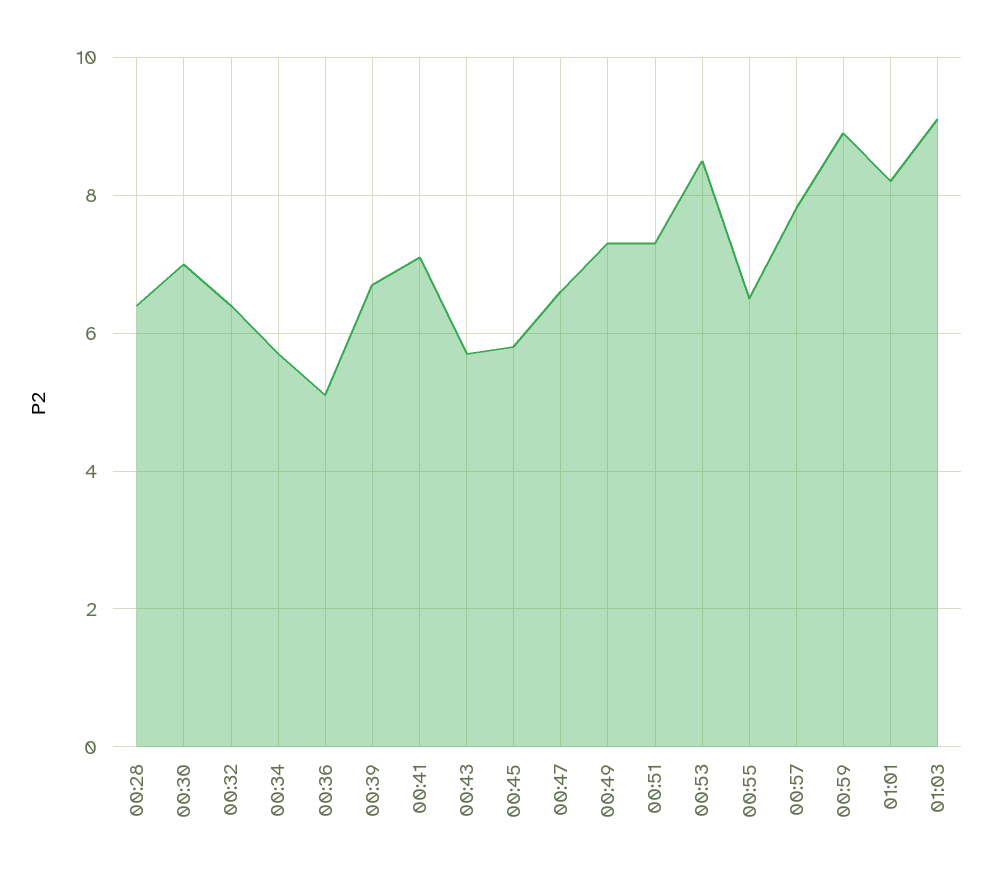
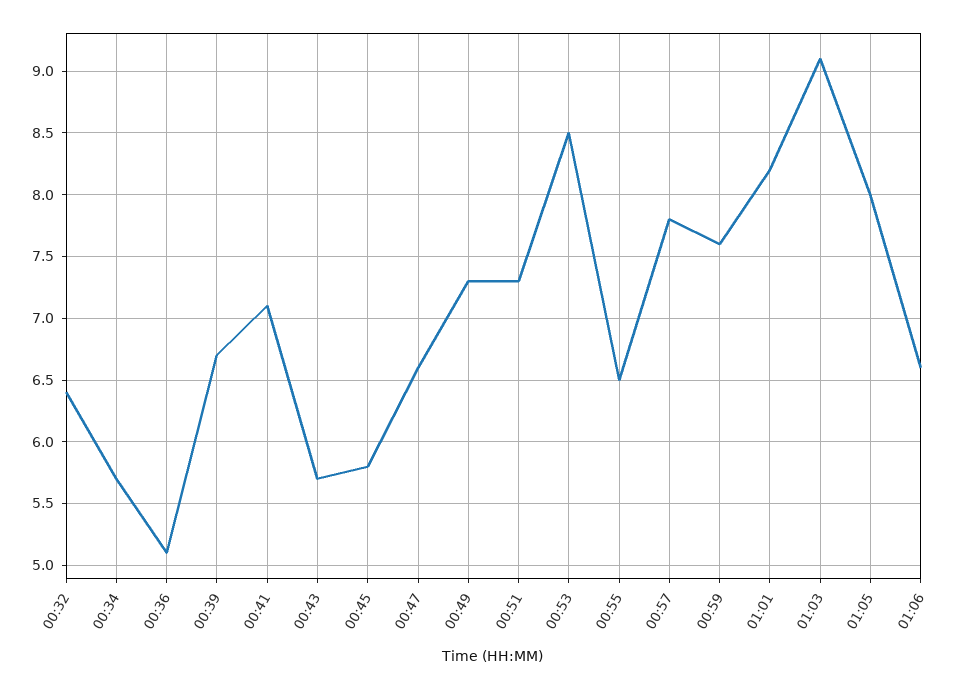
00:28: 6.5 -> none
00:30: 7 -> none
00:59: 9 -> 7.6
01:05: none -> 8
01:06: none -> 6.6

